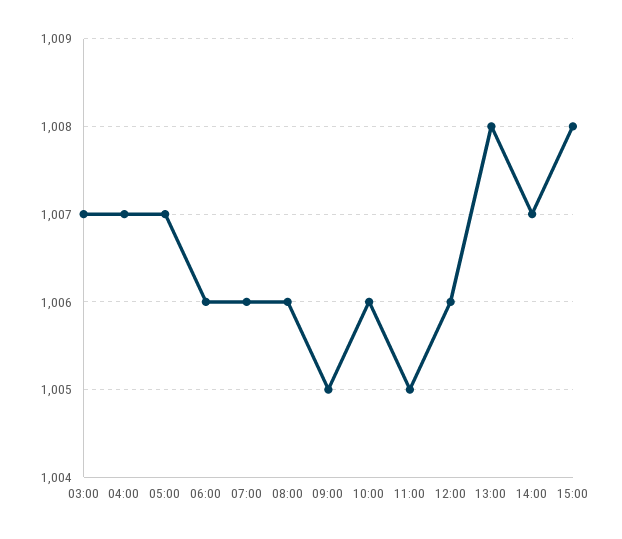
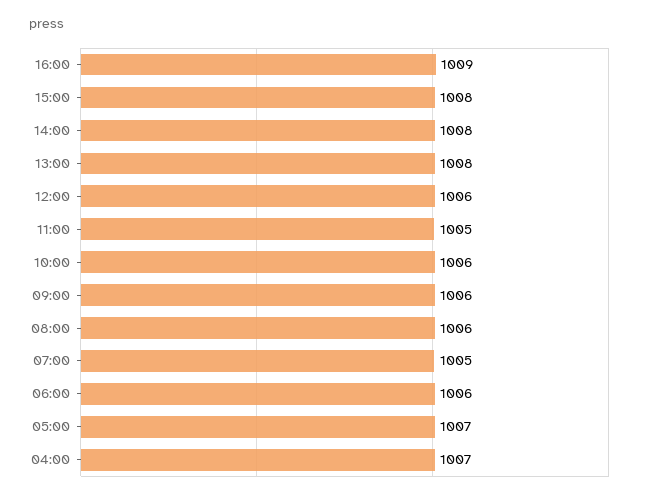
03:00: 1007 -> none
07:00: 1006 -> 1005
09:00: 1005 -> 1006
14:00: 1007 -> 1008
16:00: none -> 1009

